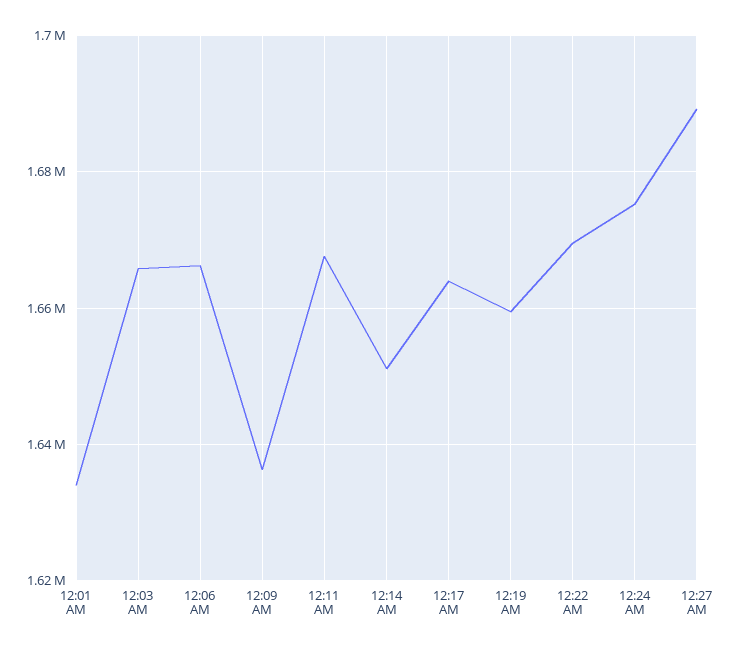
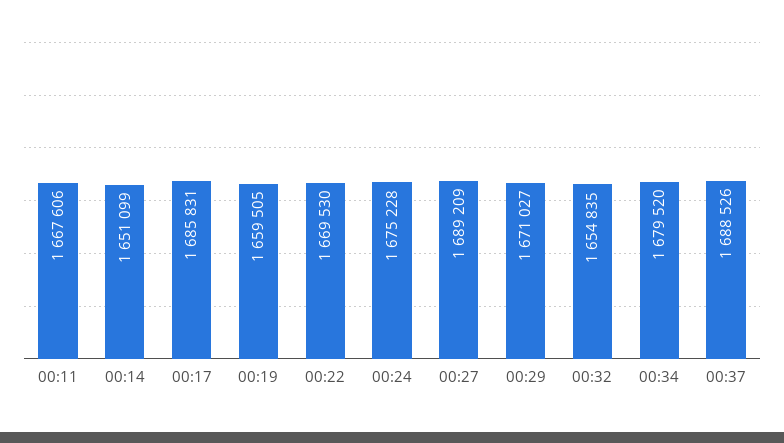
12:01 AM: 1634000 -> none
12:03 AM: 1666000 -> none
12:06 AM: 1666000 -> none
12:09 AM: 1636000 -> none
12:17 AM: 1664000 -> 1685831
00:29: none -> 1671027
00:32: none -> 1654835
00:34: none -> 1679520
00:37: none -> 1688526

